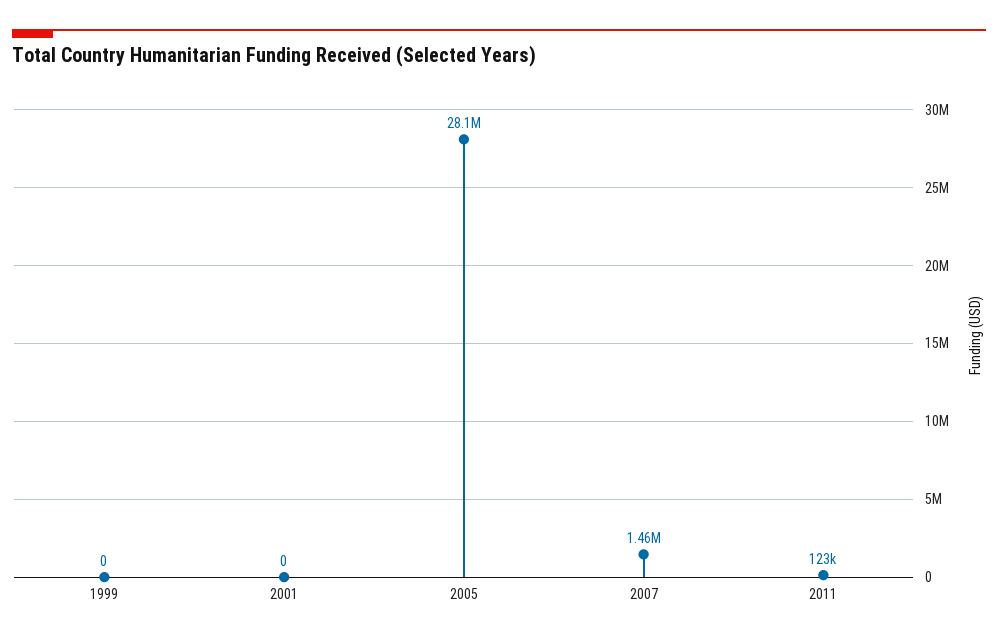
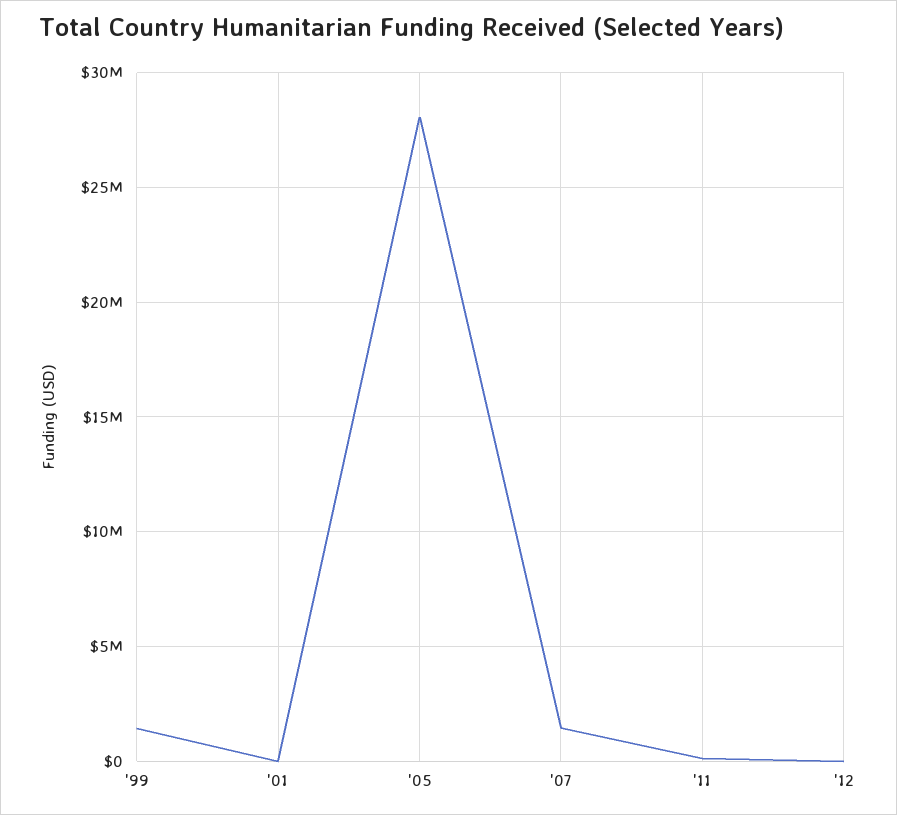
1999: 0 -> 1500000
'12: none -> 0

